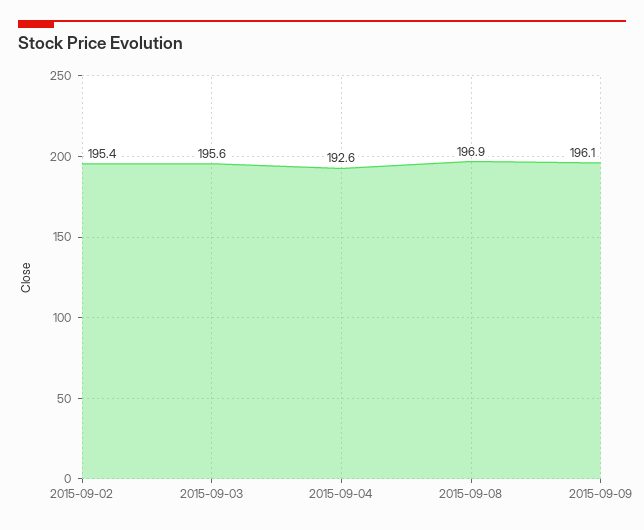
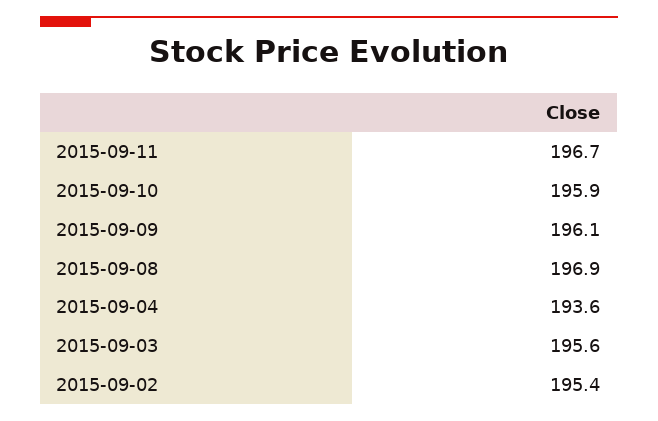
2015-09-04: 192.6 -> 193.6
2015-09-11: none -> 196.7
2015-09-10: none -> 195.9

